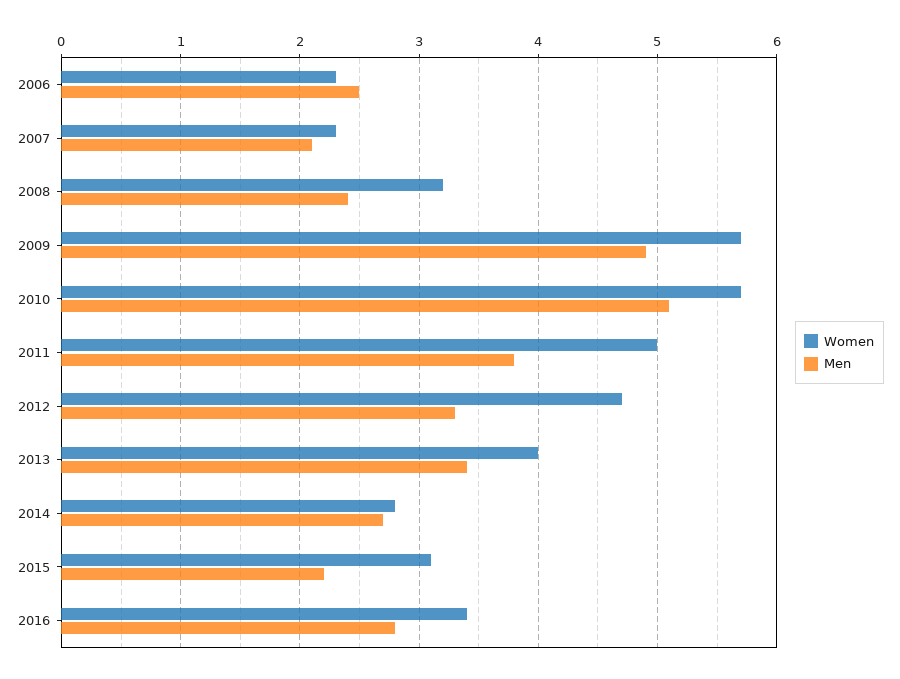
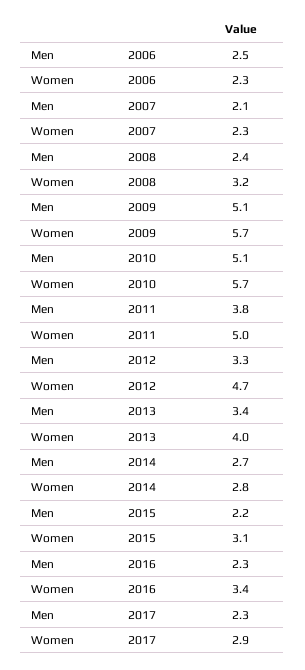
Men, 2009: 4.9 -> 5.1
Men, 2016: 2.8 -> 2.3
Men, 2017: none -> 2.3
Women, 2017: none -> 2.9

